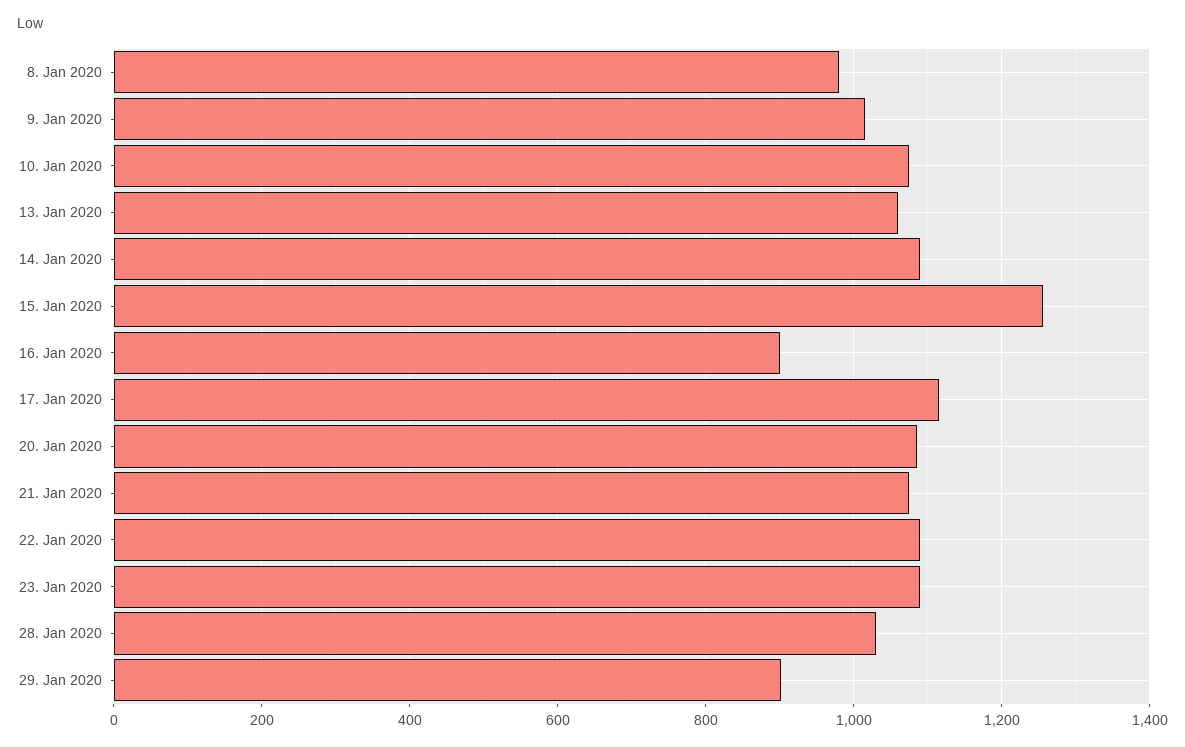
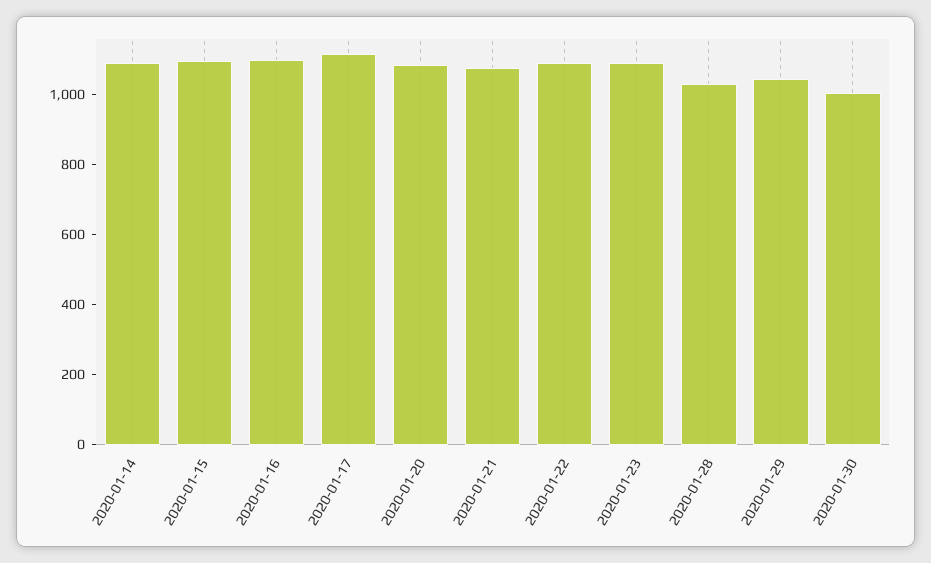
8. Jan 2020: 980 -> none
9. Jan 2020: 1020 -> none
10. Jan 2020: 1080 -> none
13. Jan 2020: 1060 -> none
15. Jan 2020: 1260 -> 1100
16. Jan 2020: 900 -> 1100
29. Jan 2020: 900 -> 1050
2020-01-30: none -> 1000

